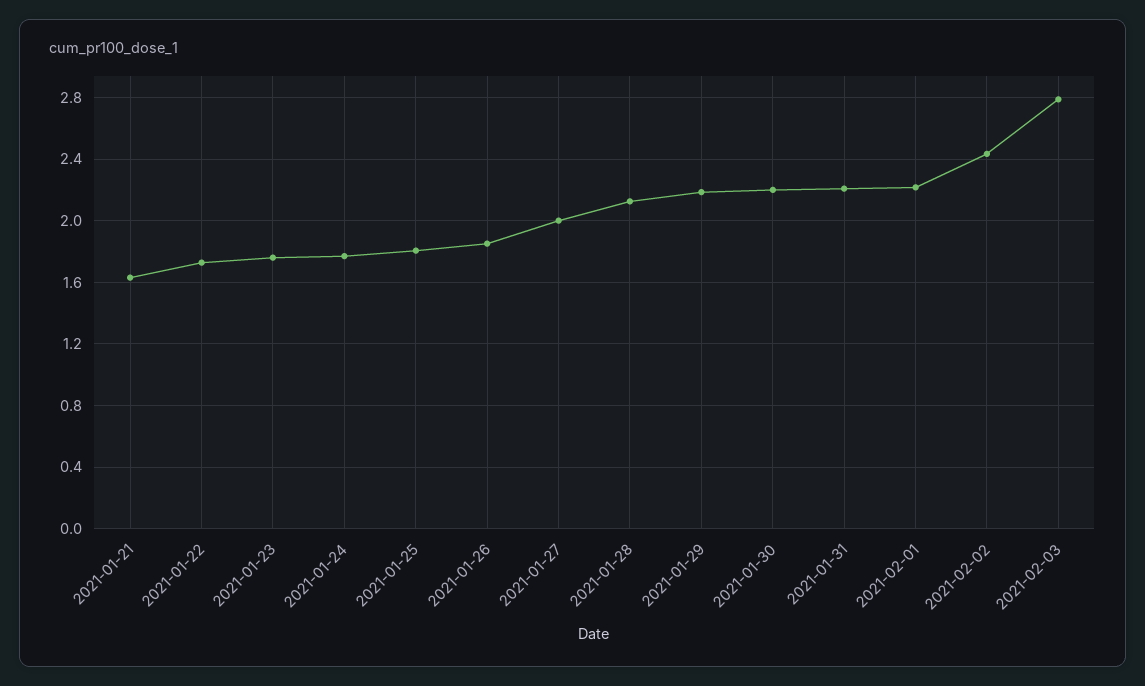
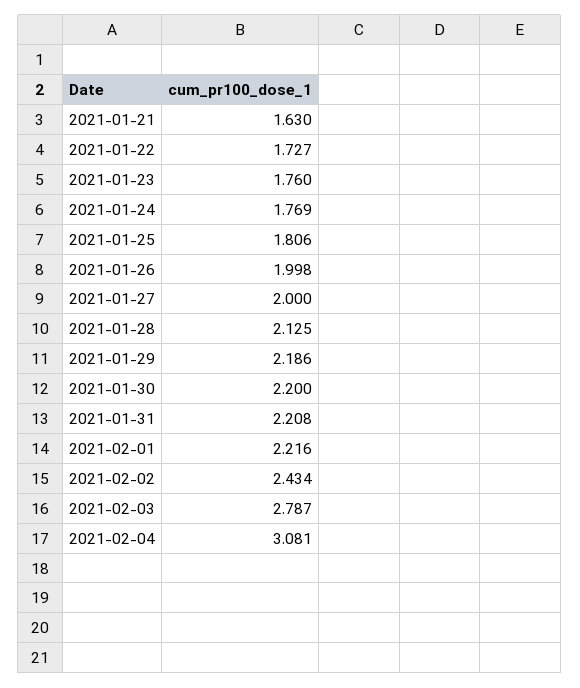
2021-01-26: 1.85 -> 1.998
2021-02-04: none -> 3.081

